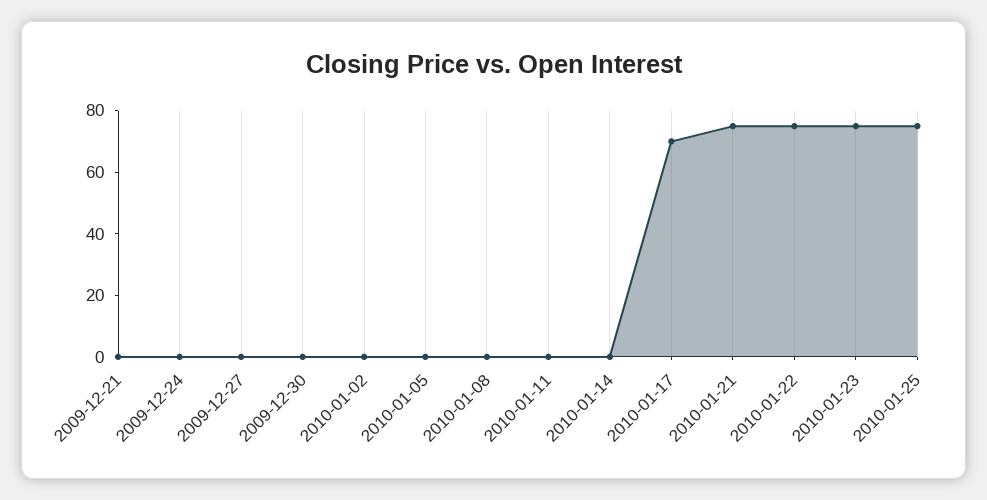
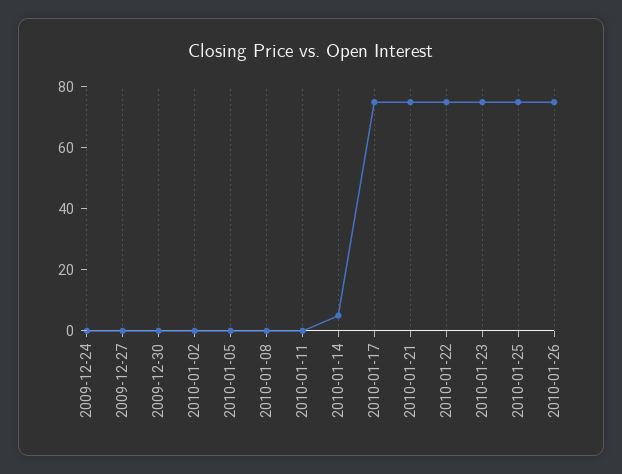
2009-12-21: 0 -> none
2010-01-14: 0 -> 5
2010-01-17: 70 -> 75
2010-01-26: none -> 75

